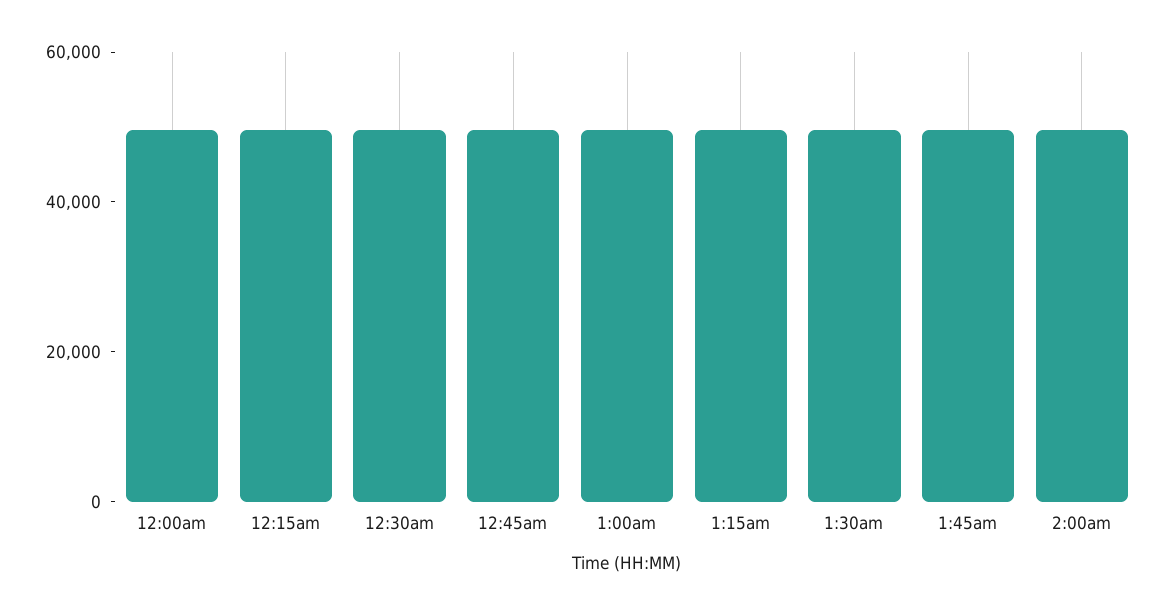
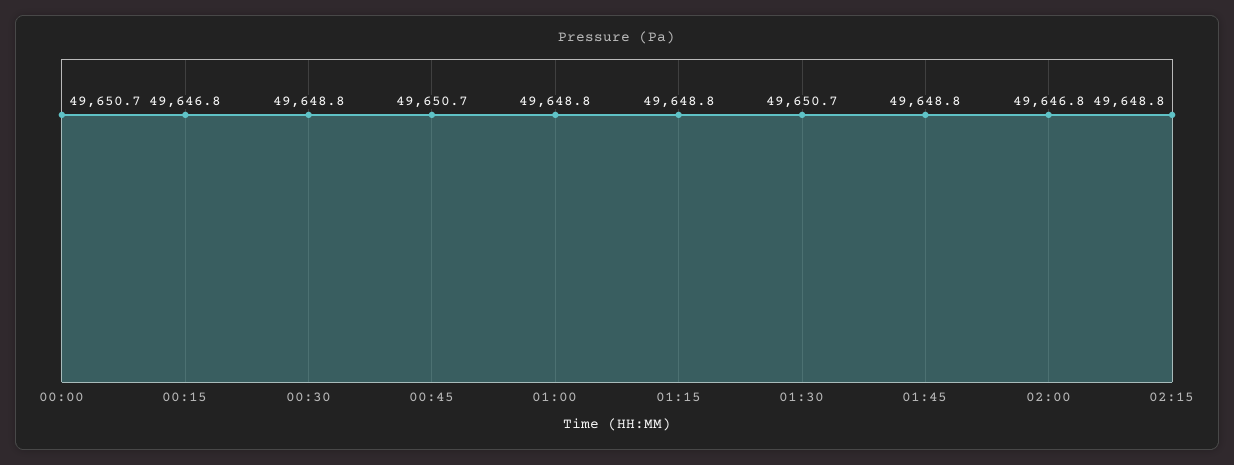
02:15: none -> 49648.8

